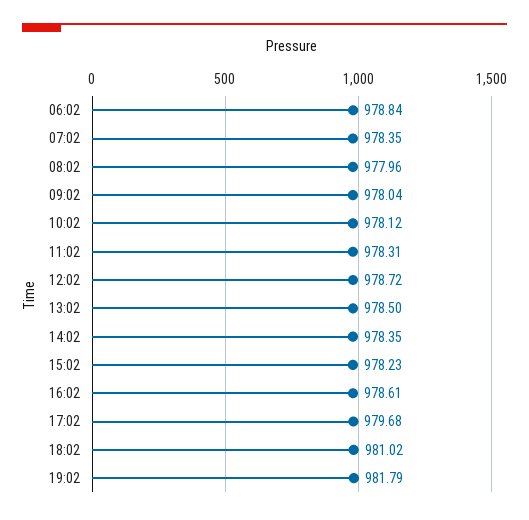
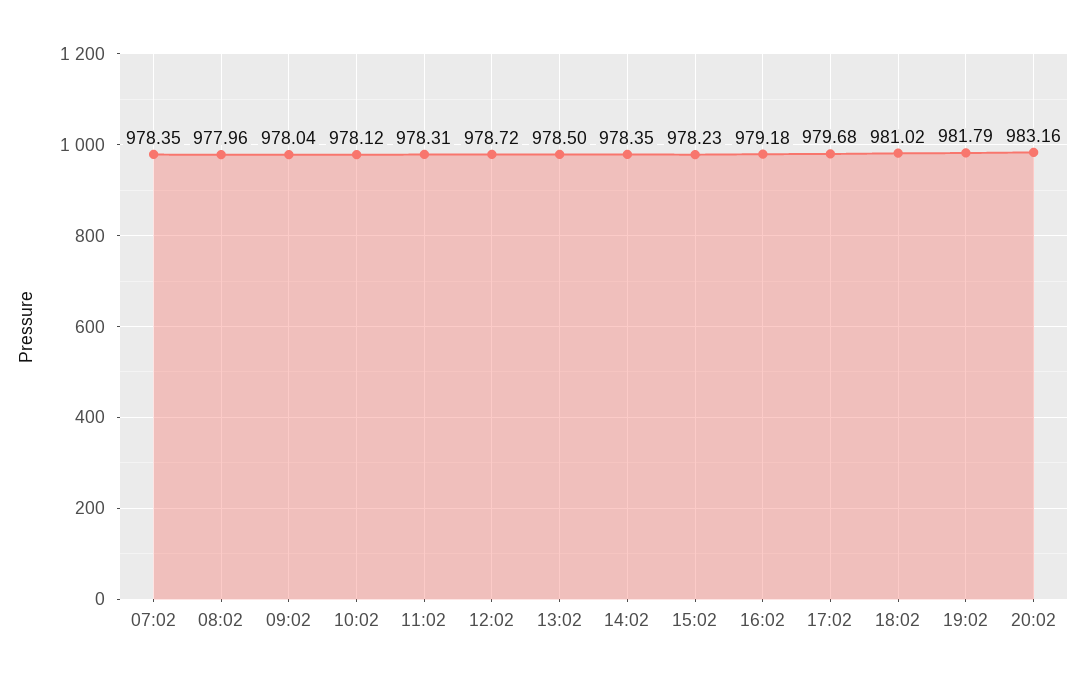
06:02: 978.84 -> none
16:02: 978.61 -> 979.18
20:02: none -> 983.16

